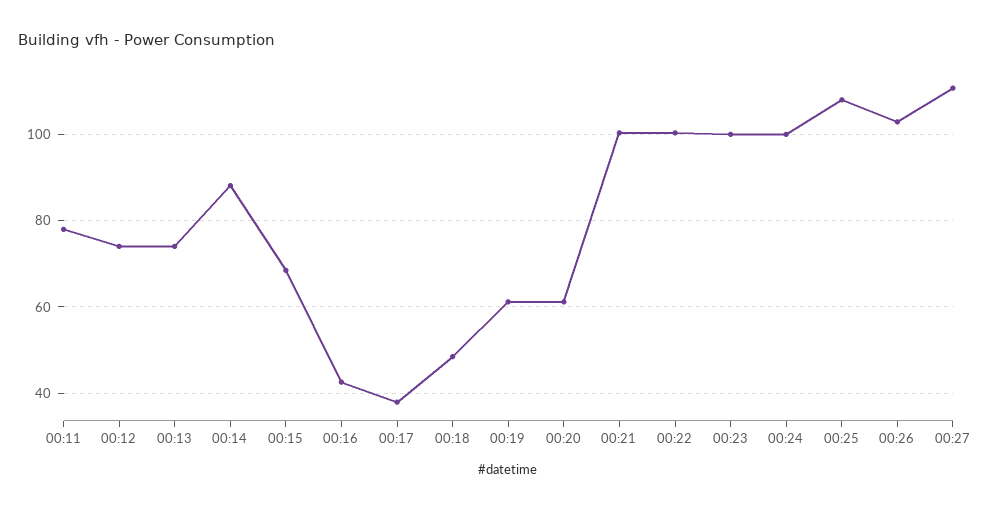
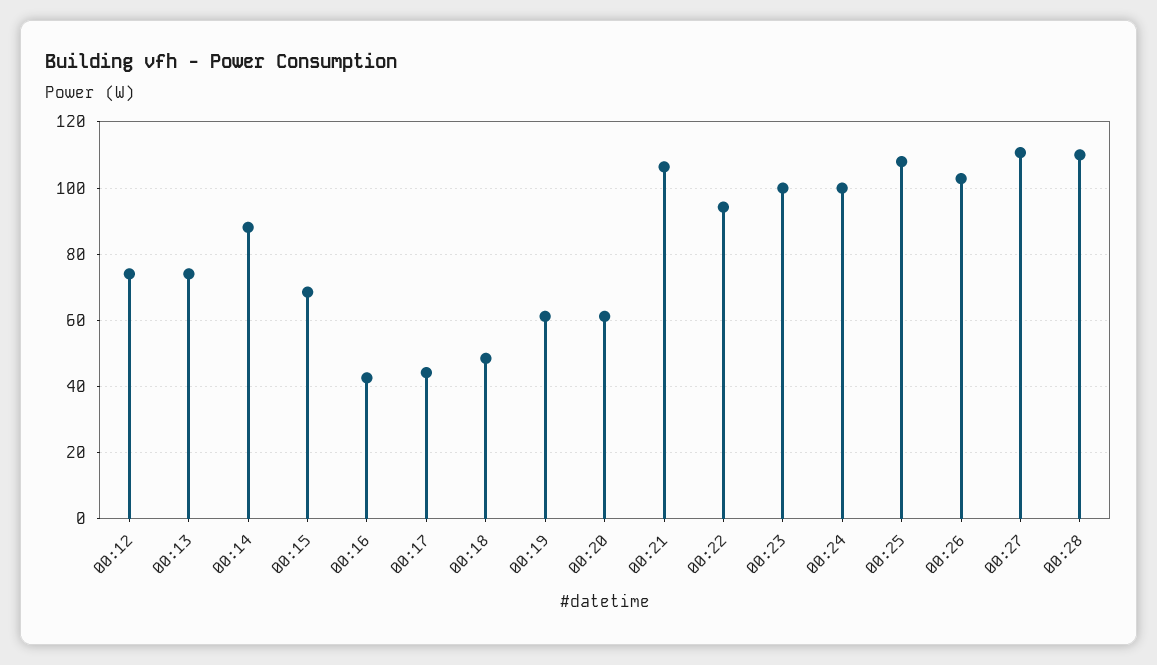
00:11: 78 -> none
00:17: 38 -> 44
00:21: 100 -> 106
00:22: 100 -> 94
00:28: none -> 110

